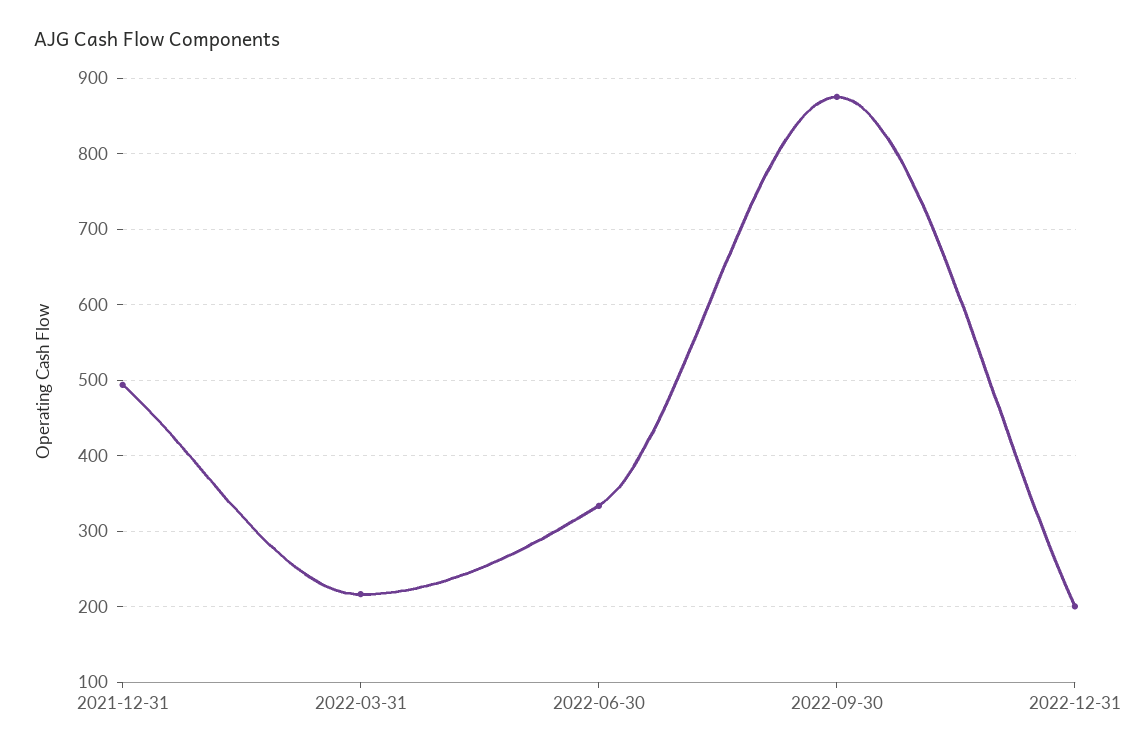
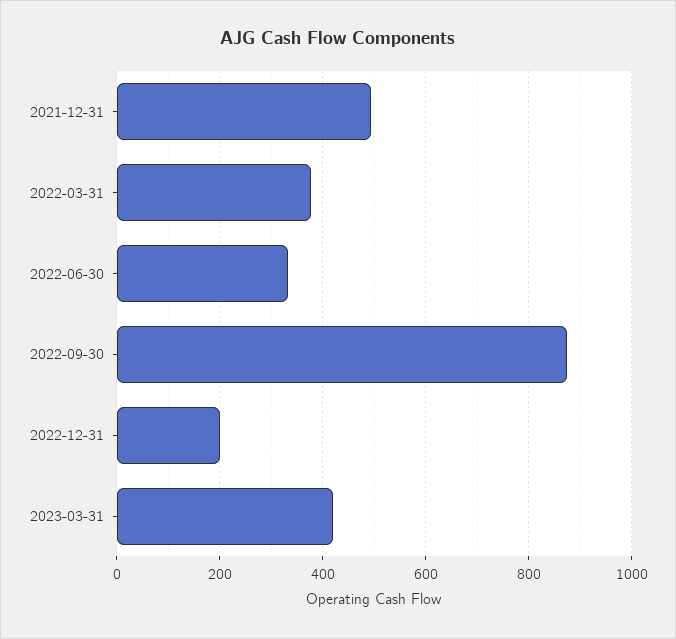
2022-03-31: 220 -> 380
2023-03-31: none -> 420

